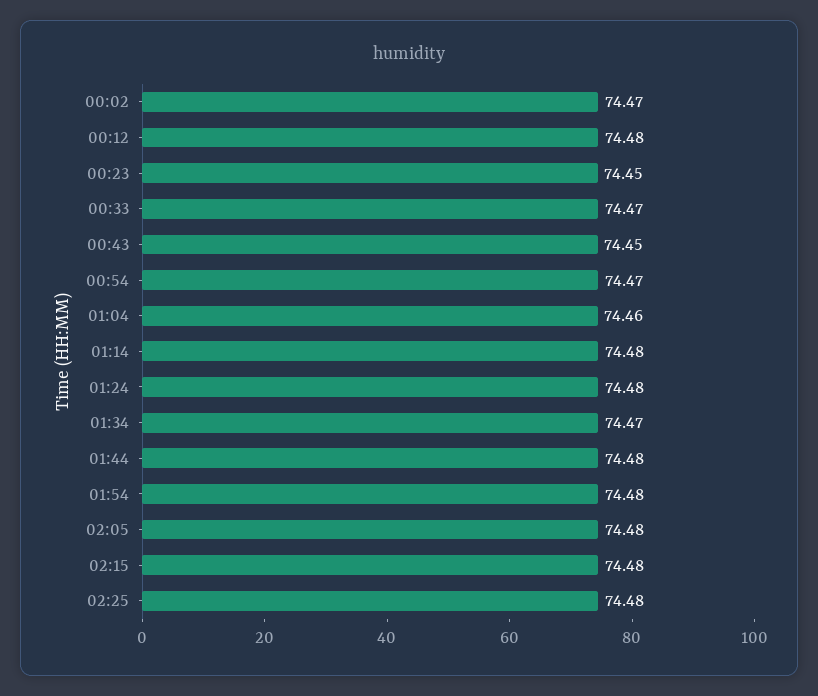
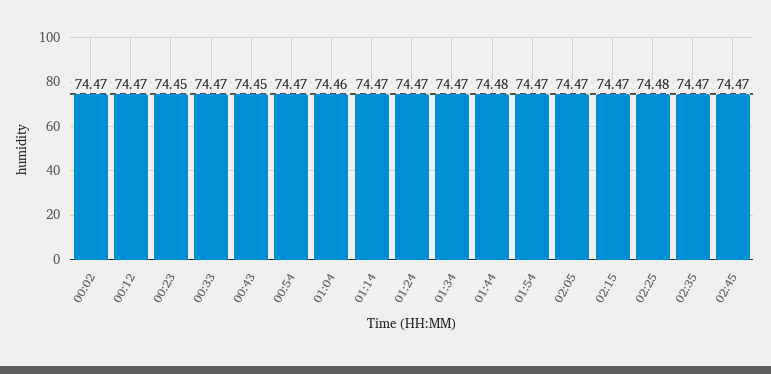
00:12: 74.48 -> 74.47
01:14: 74.48 -> 74.47
01:24: 74.48 -> 74.47
01:54: 74.48 -> 74.47
02:05: 74.48 -> 74.47
02:15: 74.48 -> 74.47
02:35: none -> 74.47
02:45: none -> 74.47

